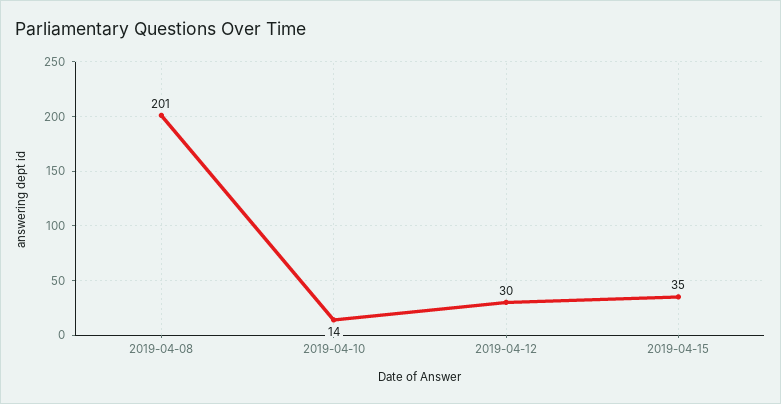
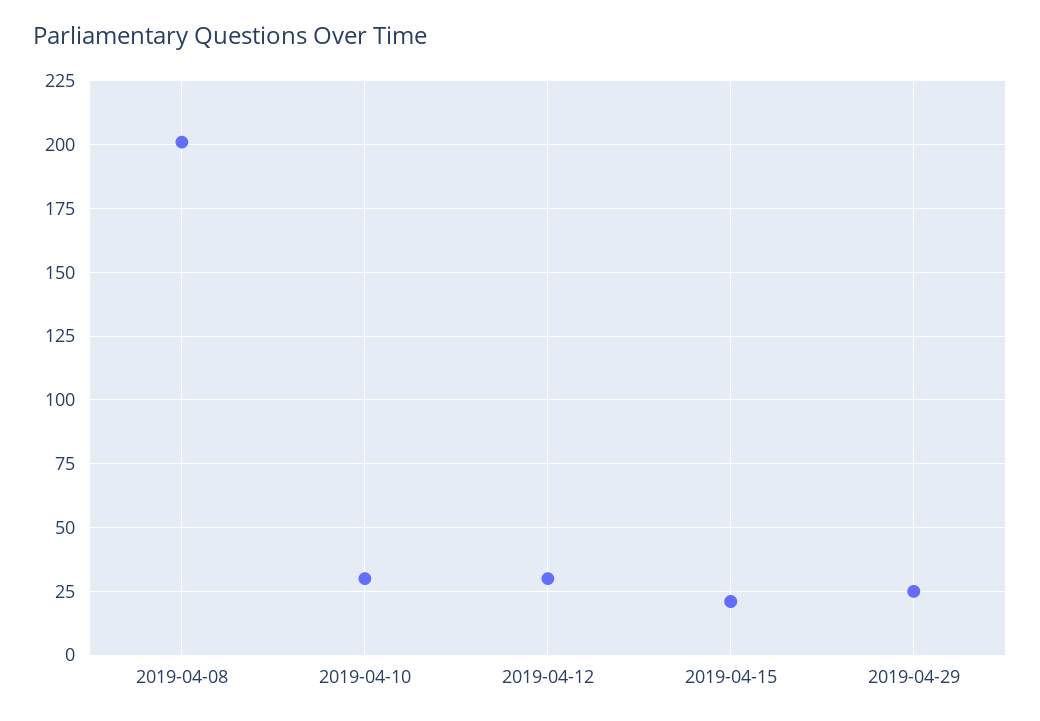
2019-04-10: 14 -> 30
2019-04-15: 35 -> 20
2019-04-29: none -> 25

